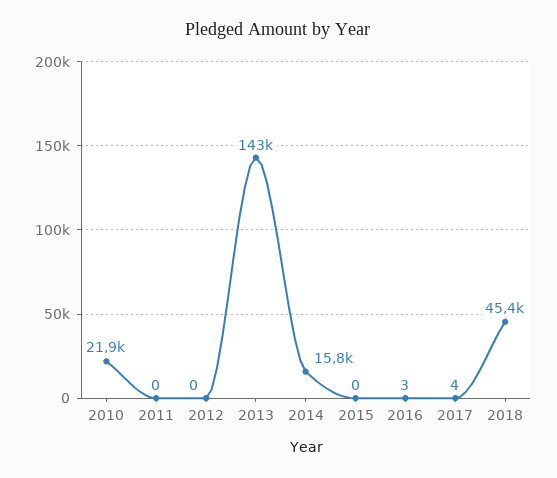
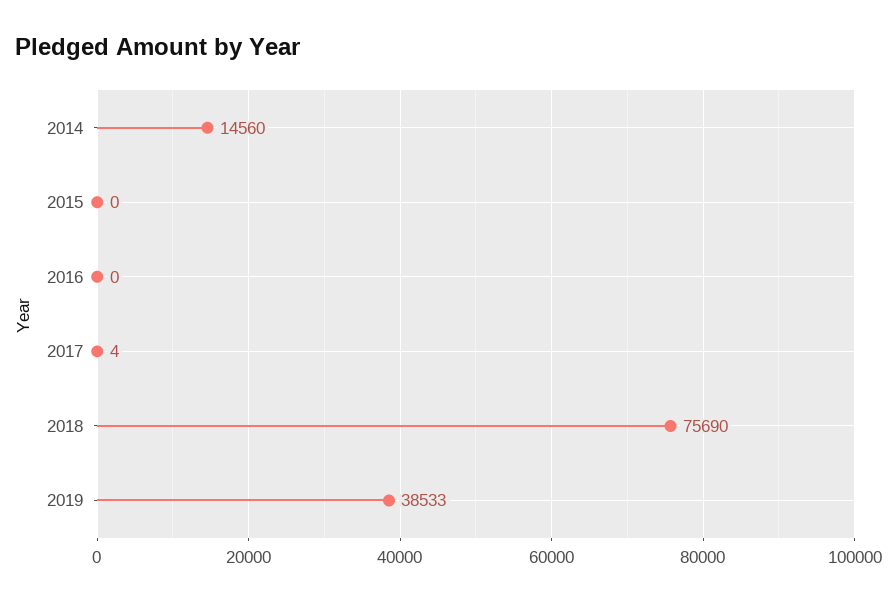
2010: 21900 -> none
2011: 0 -> none
2012: 0 -> none
2013: 143000 -> none
2014: 15800 -> 14560
2016: 3 -> 0
2018: 45400 -> 75690
2019: none -> 38533

